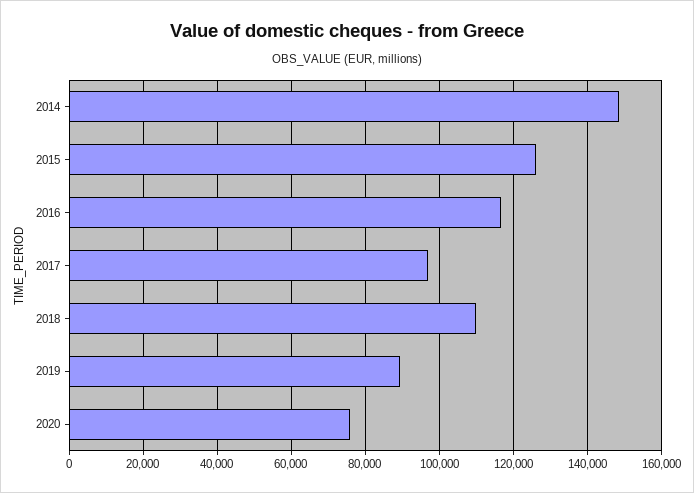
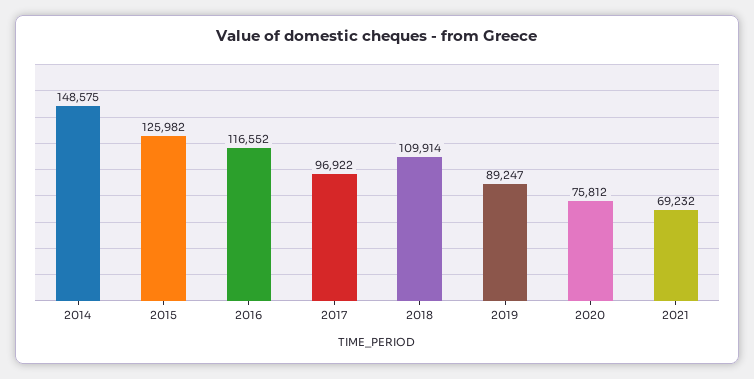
2021: none -> 69232

